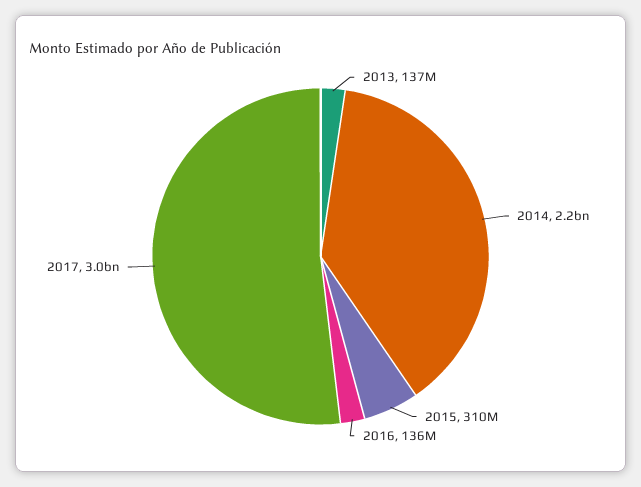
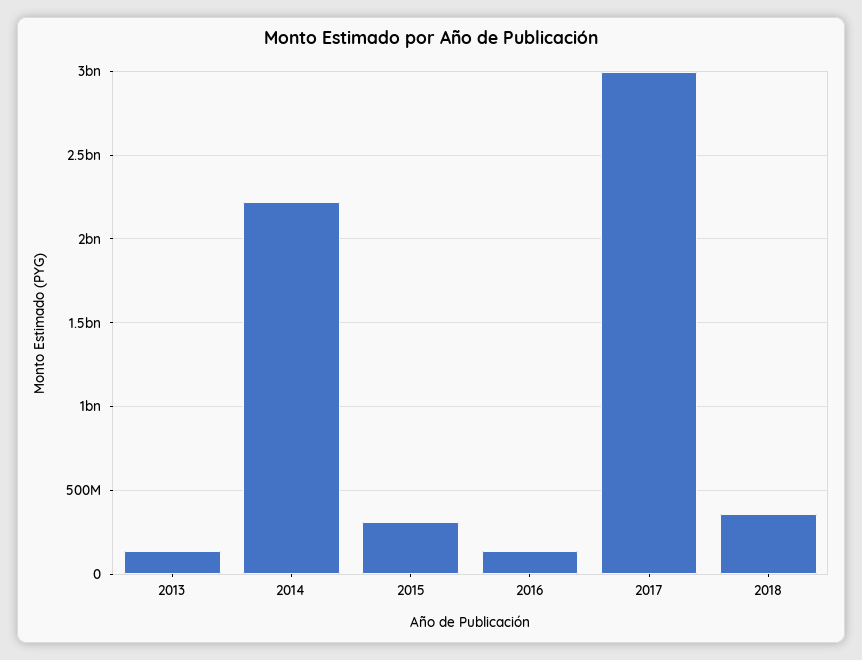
2018: none -> 350000000

